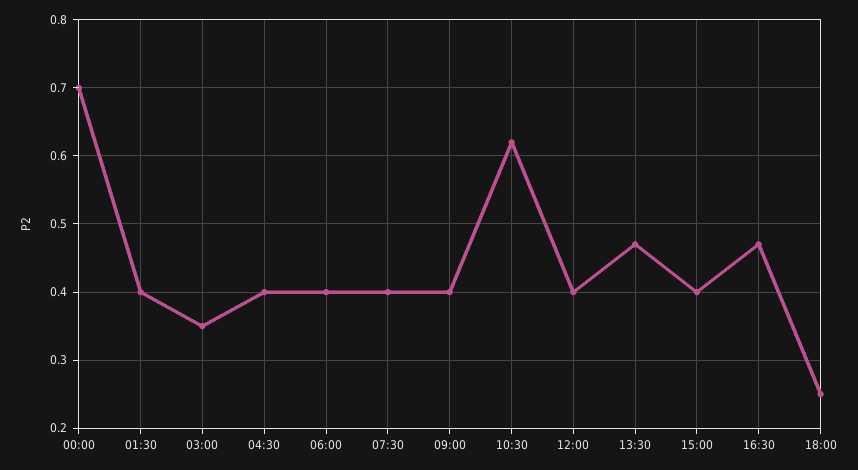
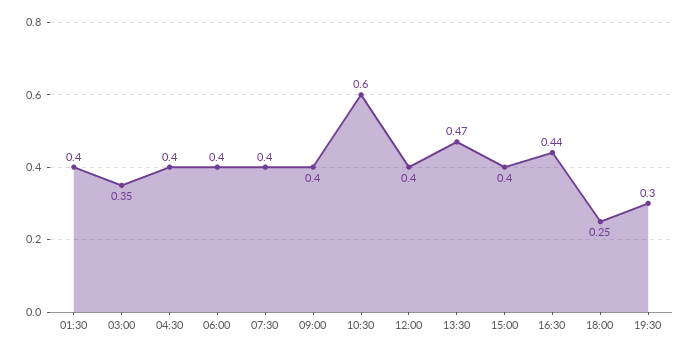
00:00: 0.7 -> none
10:30: 0.62 -> 0.6
16:30: 0.47 -> 0.44
19:30: none -> 0.3

